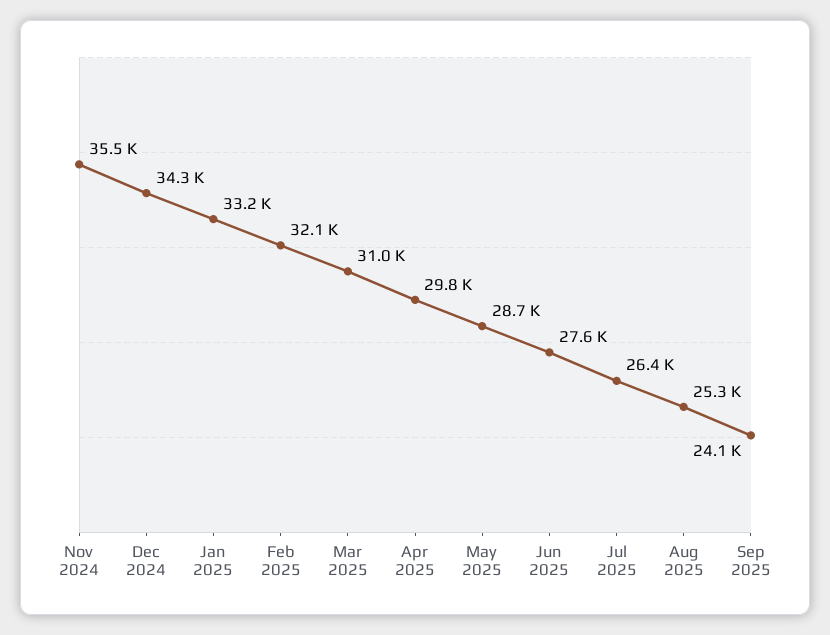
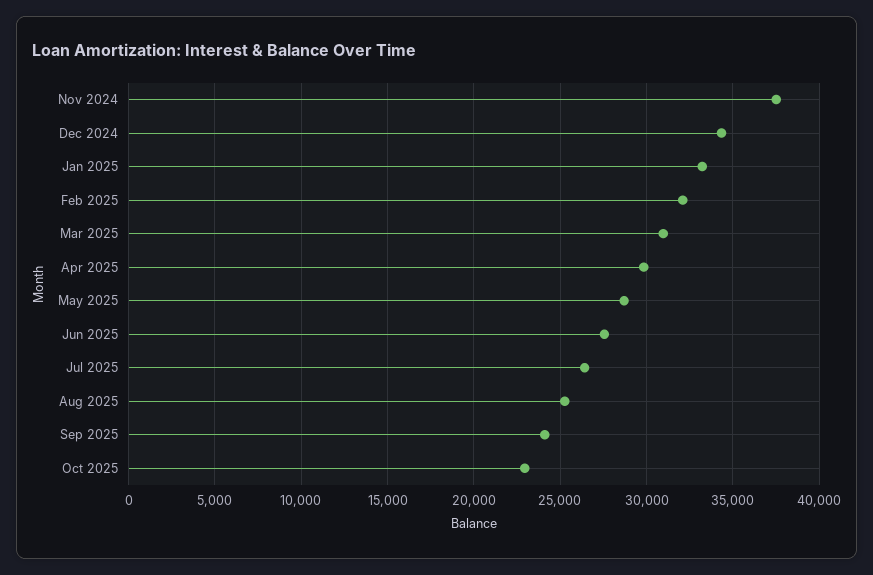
Nov 2024: 35500 -> 37500
Oct 2025: none -> 23000

